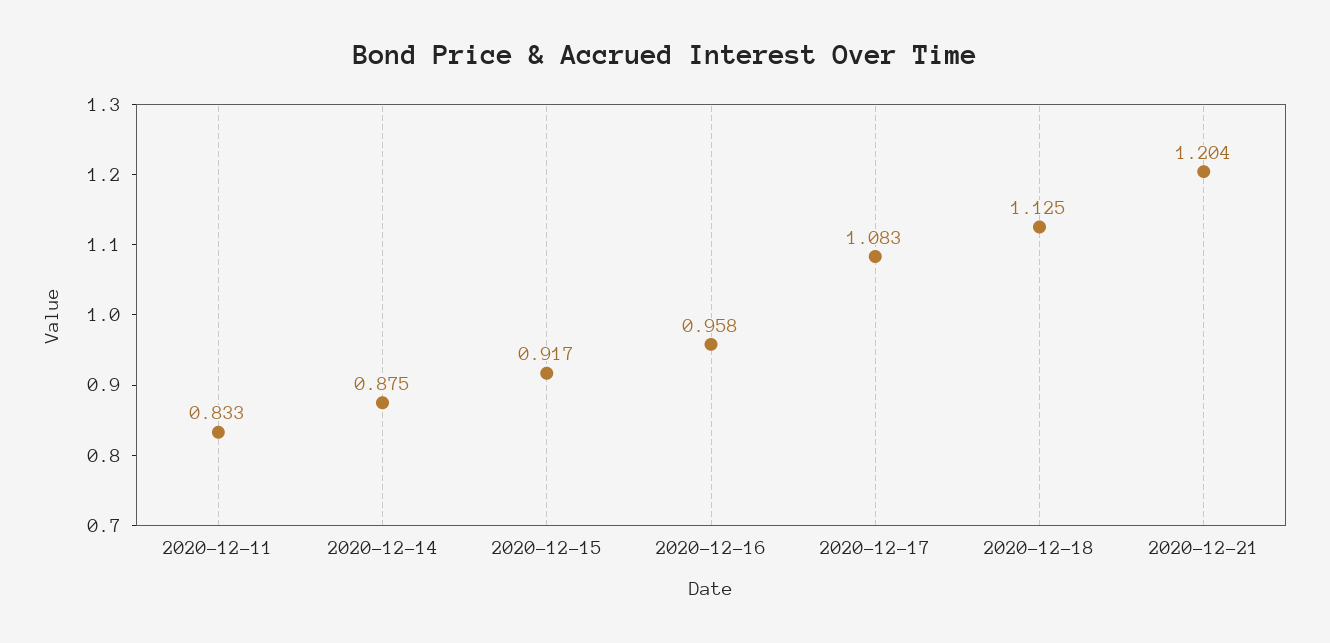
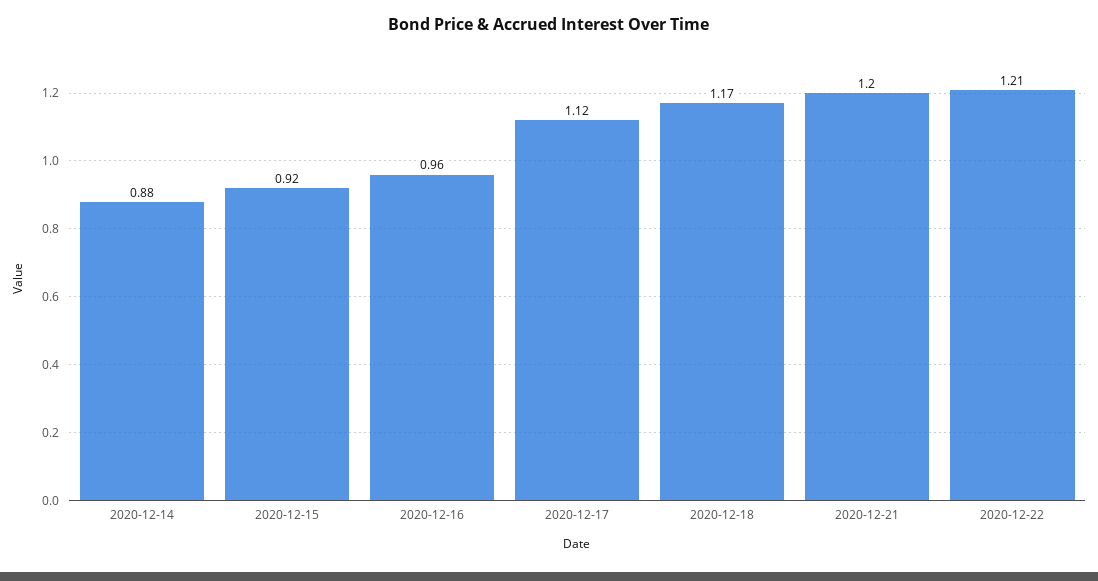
2020-12-11: 0.833 -> none
2020-12-17: 1.083 -> 1.12
2020-12-18: 1.125 -> 1.17
2020-12-22: none -> 1.21

